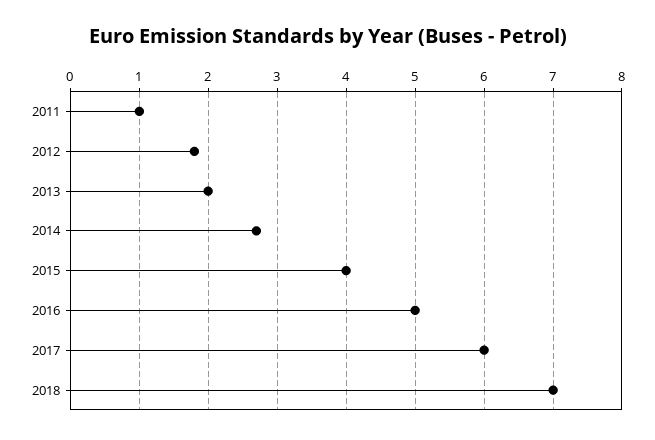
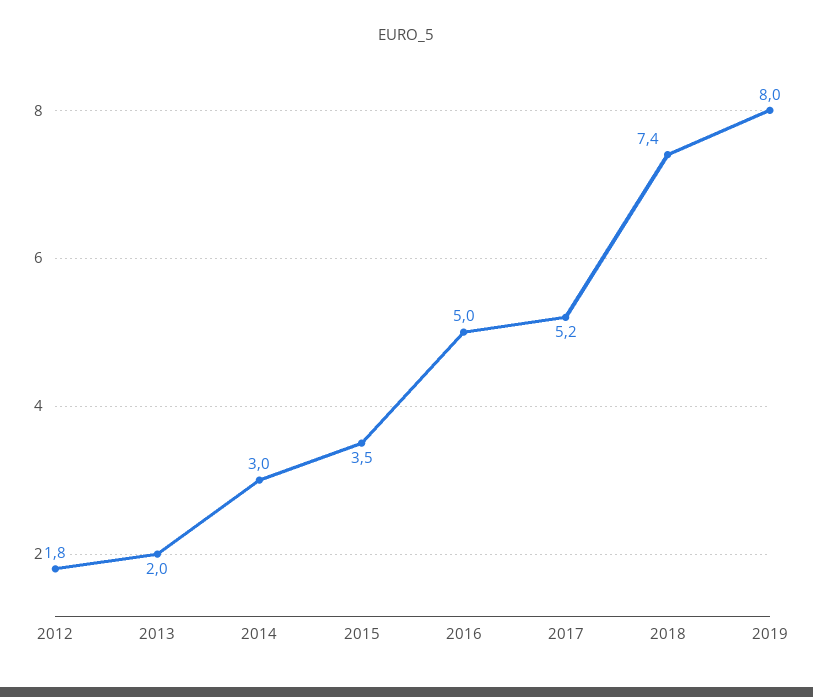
2011: 1 -> none
2014: 2.7 -> 3
2015: 4 -> 3.5
2017: 6 -> 5.2
2018: 7 -> 7.4
2019: none -> 8

